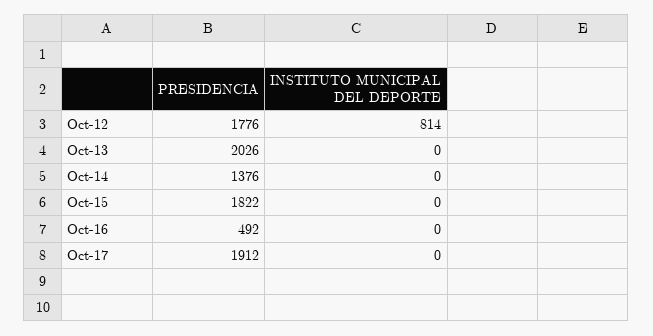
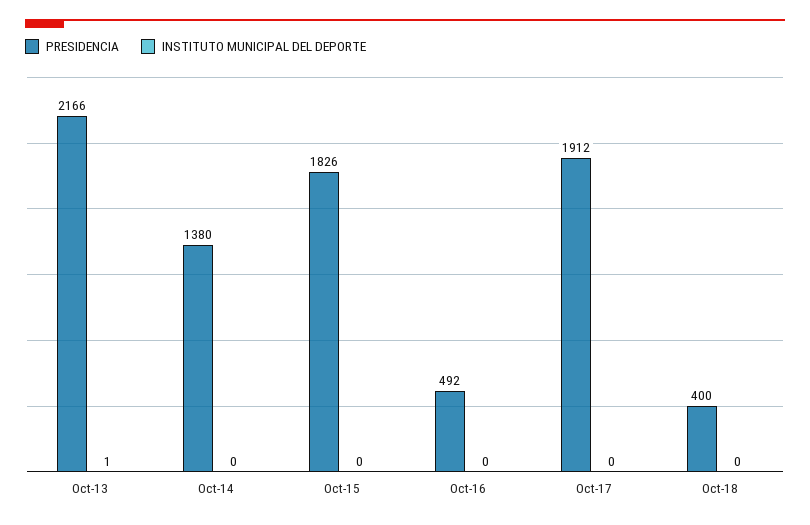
PRESIDENCIA, Oct-12: 1776 -> none
INSTITUTO MUNICIPAL DEL DEPORTE, Oct-12: 814 -> none
PRESIDENCIA, Oct-13: 2026 -> 2166
INSTITUTO MUNICIPAL DEL DEPORTE, Oct-13: 0 -> 1
PRESIDENCIA, Oct-14: 1376 -> 1380
PRESIDENCIA, Oct-15: 1822 -> 1826
PRESIDENCIA, Oct-18: none -> 400
INSTITUTO MUNICIPAL DEL DEPORTE, Oct-18: none -> 0

